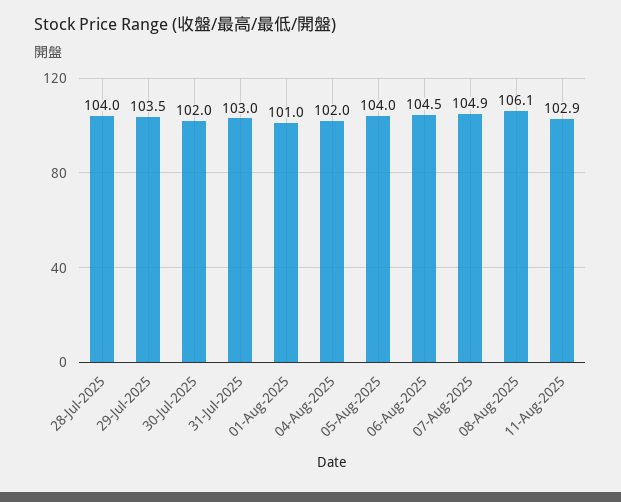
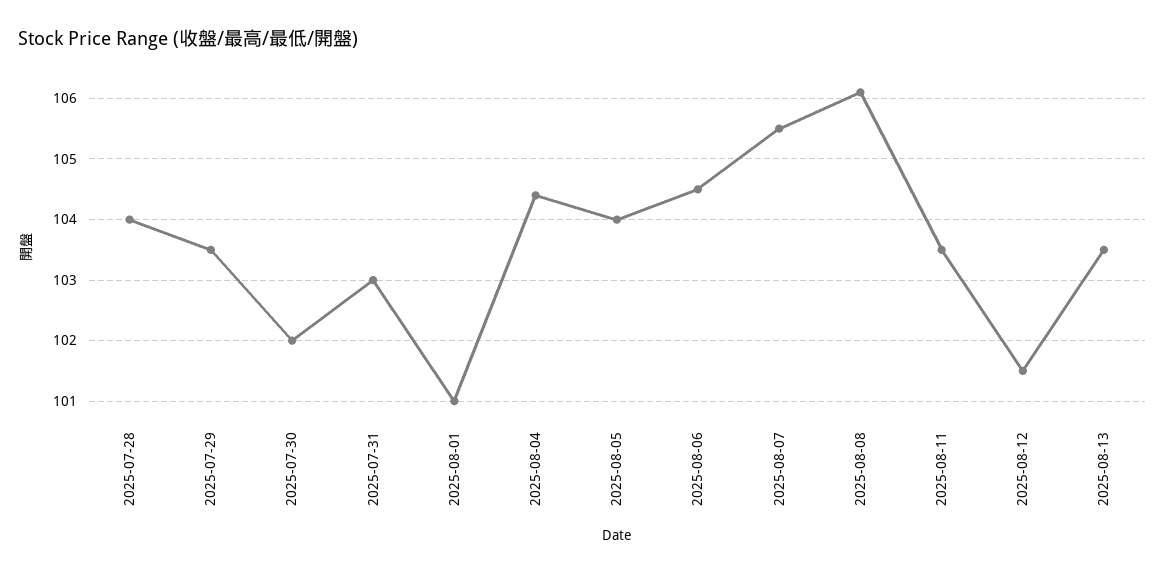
04-Aug-2025: 102 -> 104.4
07-Aug-2025: 104.9 -> 105.5
11-Aug-2025: 102.9 -> 103.5
2025-08-12: none -> 101.5
2025-08-13: none -> 103.5

